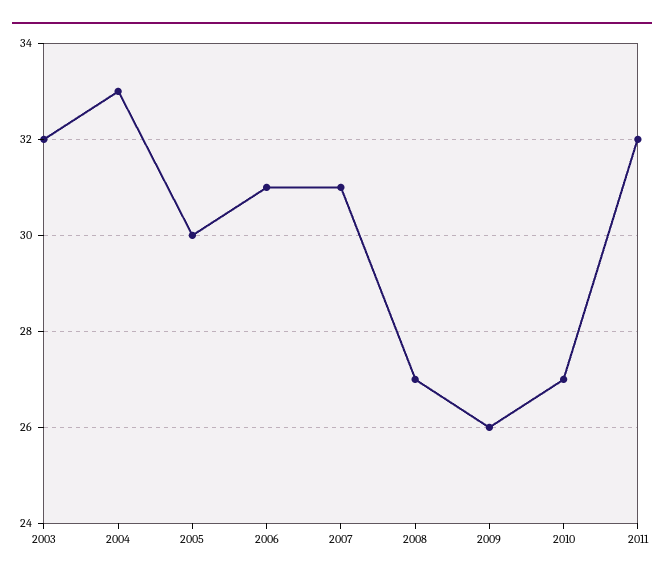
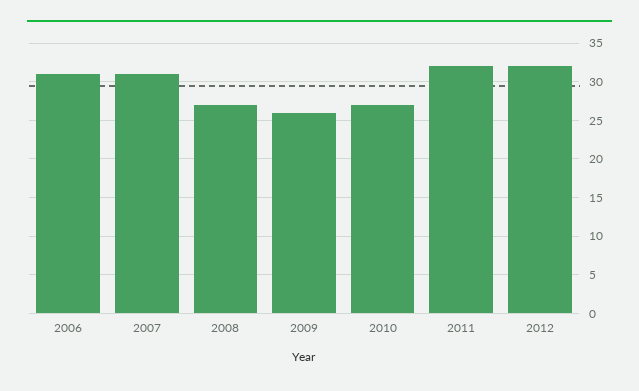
2003: 32 -> none
2004: 33 -> none
2005: 30 -> none
2012: none -> 32

